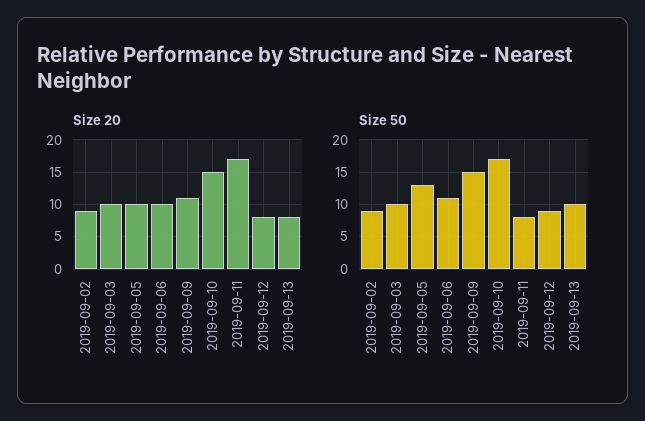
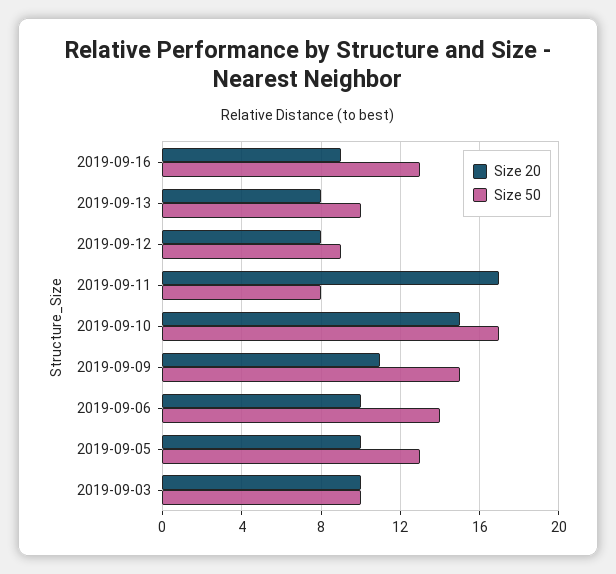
Size 20, 2019-09-02: 9 -> none
Size 50, 2019-09-02: 9 -> none
Size 50, 2019-09-06: 11 -> 14
Size 20, 2019-09-16: none -> 9
Size 50, 2019-09-16: none -> 13

